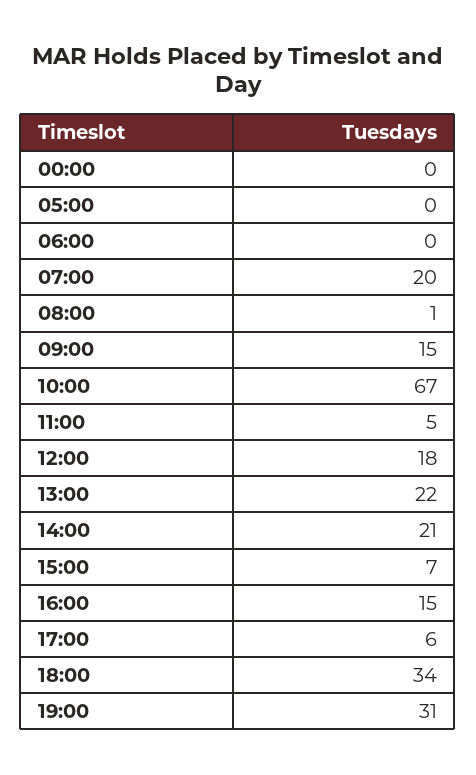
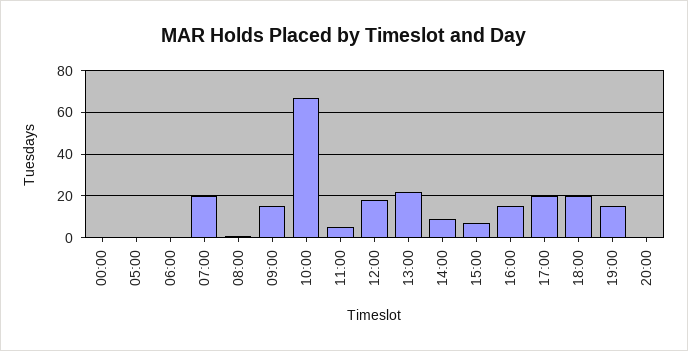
14:00: 21 -> 10
17:00: 6 -> 20
18:00: 34 -> 20
19:00: 31 -> 15
20:00: none -> 0

